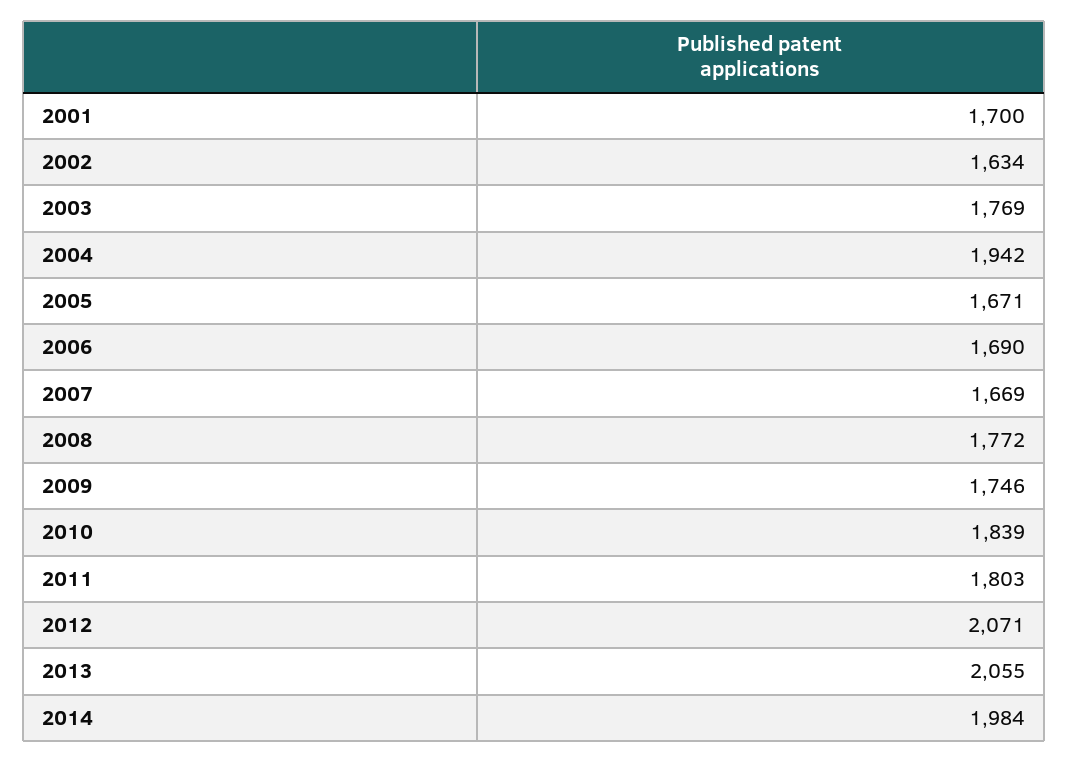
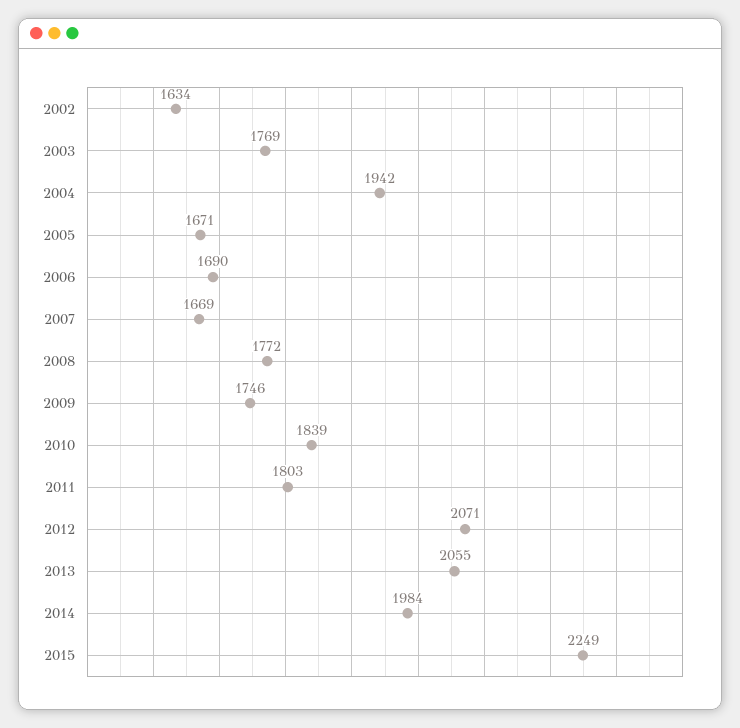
2001: 1700 -> none
2015: none -> 2249

